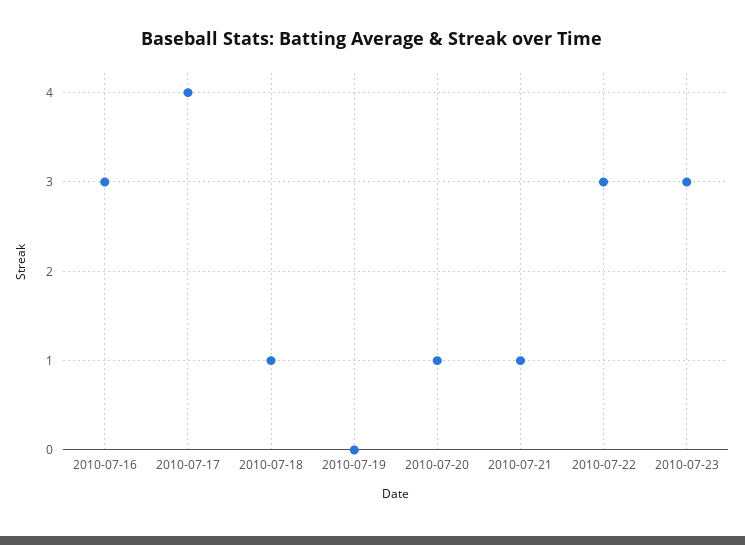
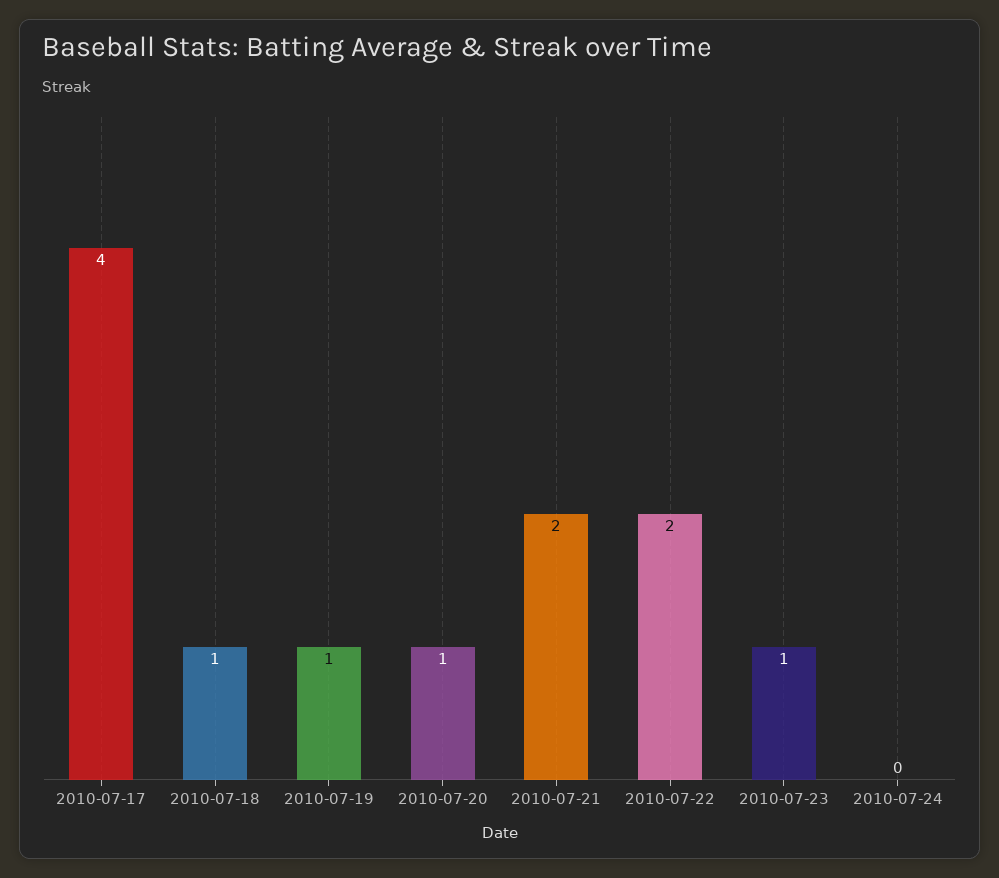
2010-07-16: 3 -> none
2010-07-19: 0 -> 1
2010-07-21: 1 -> 2
2010-07-22: 3 -> 2
2010-07-23: 3 -> 1
2010-07-24: none -> 0

